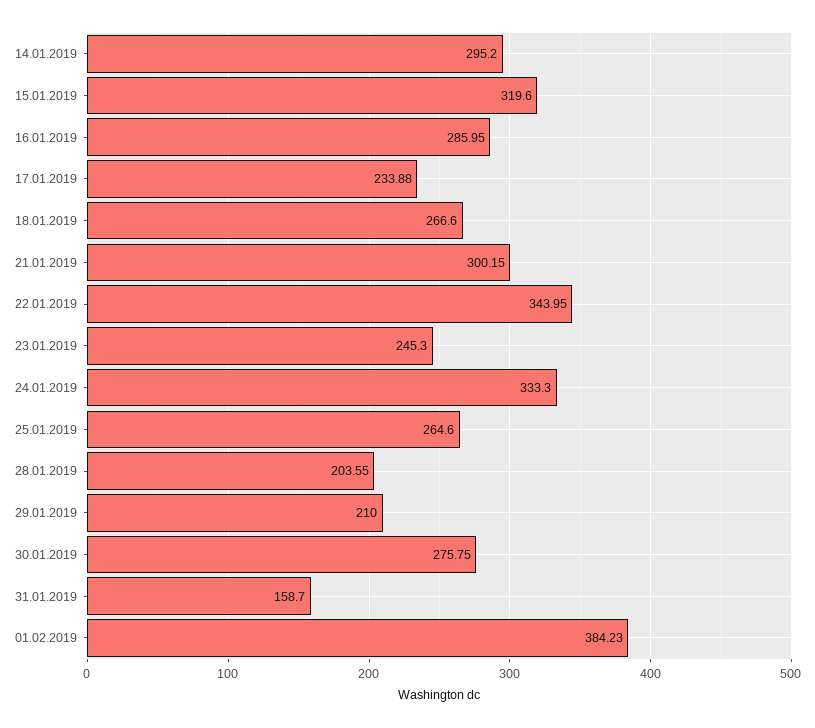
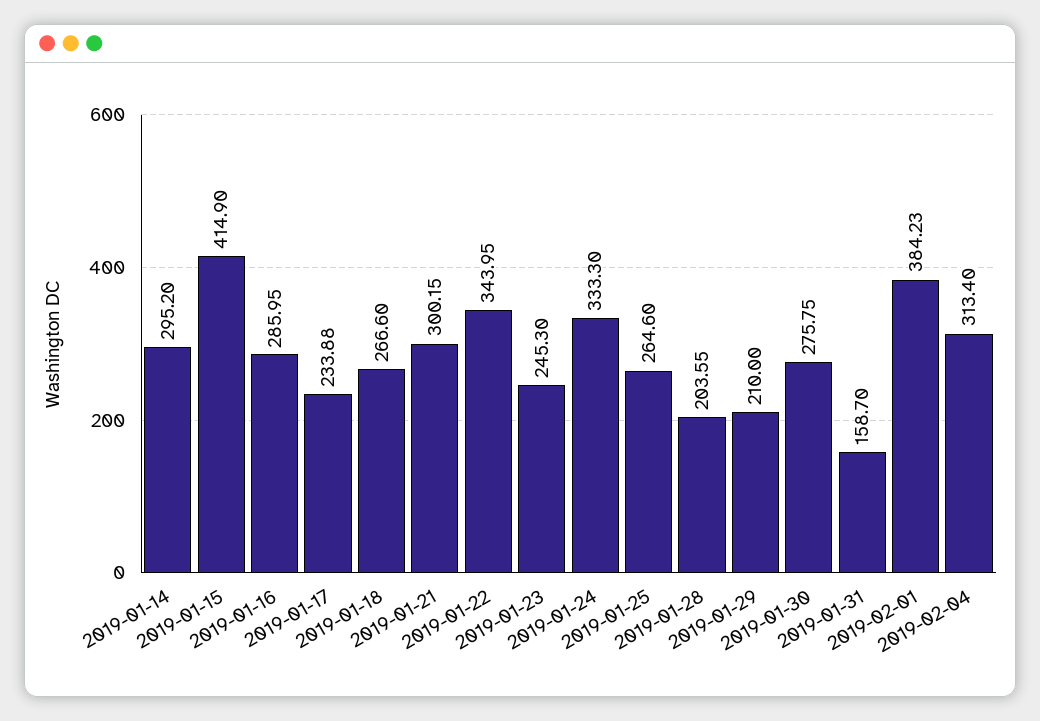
15.01.2019: 319.6 -> 414.9
2019-02-04: none -> 313.4

